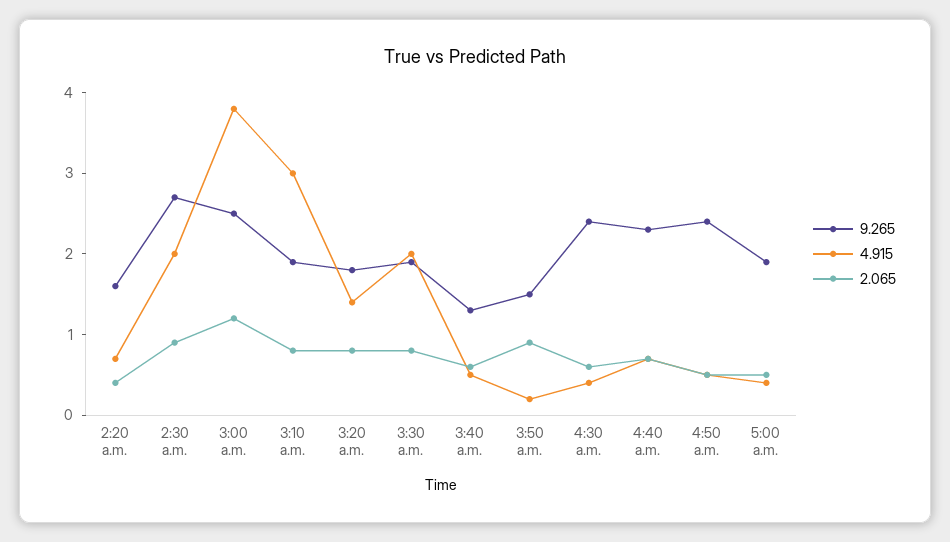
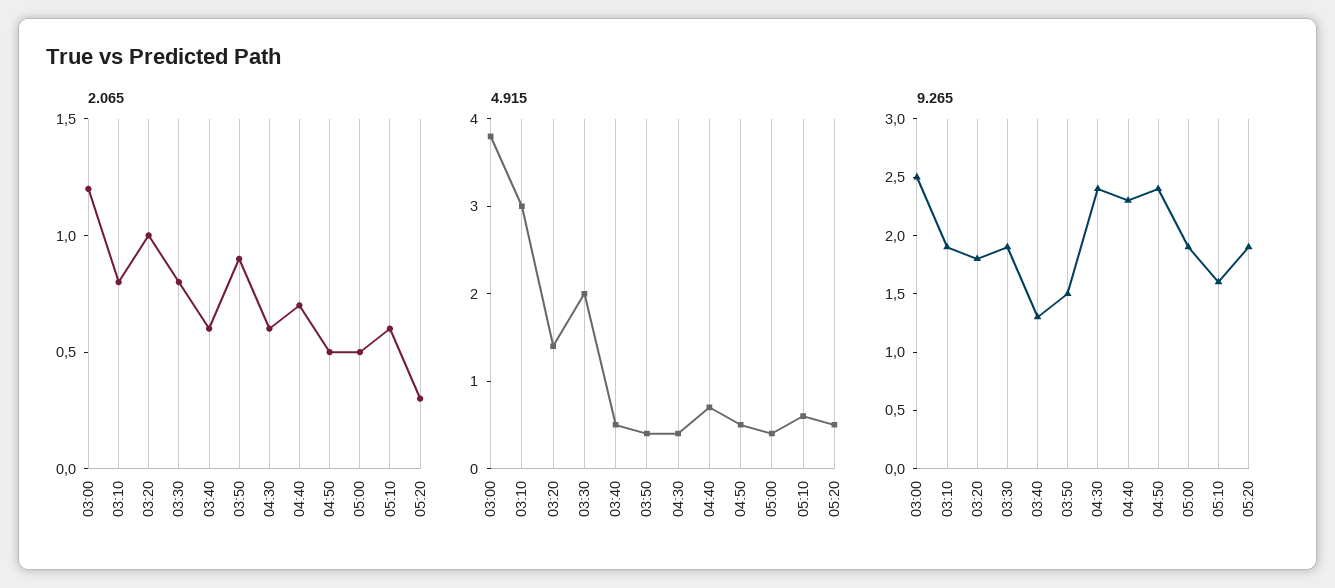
9.265, 2:20 a.m.: 1.6 -> none
4.915, 2:20 a.m.: 0.7 -> none
2.065, 2:20 a.m.: 0.4 -> none
9.265, 2:30 a.m.: 2.7 -> none
4.915, 2:30 a.m.: 2 -> none
2.065, 2:30 a.m.: 0.9 -> none
2.065, 3:20 a.m.: 0.8 -> 1
4.915, 3:50 a.m.: 0.2 -> 0.4
2.065, 05:10: none -> 0.6
2.065, 05:20: none -> 0.3
4.915, 05:10: none -> 0.6
4.915, 05:20: none -> 0.5
9.265, 05:10: none -> 1.6
9.265, 05:20: none -> 1.9

